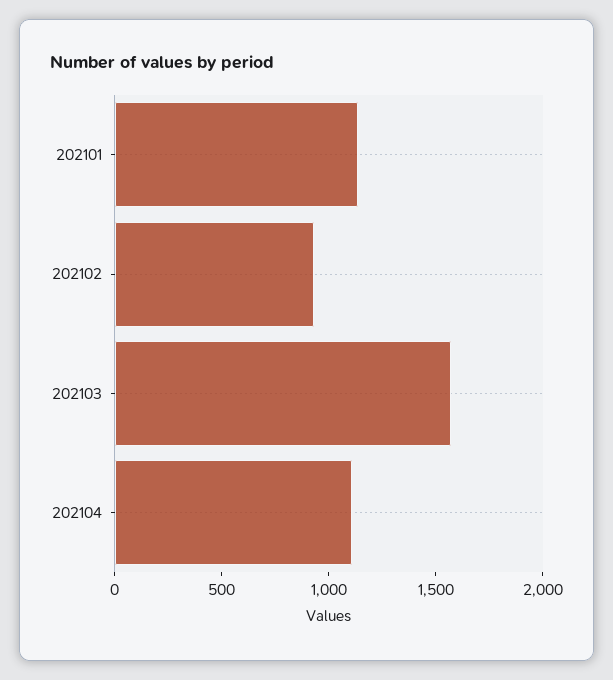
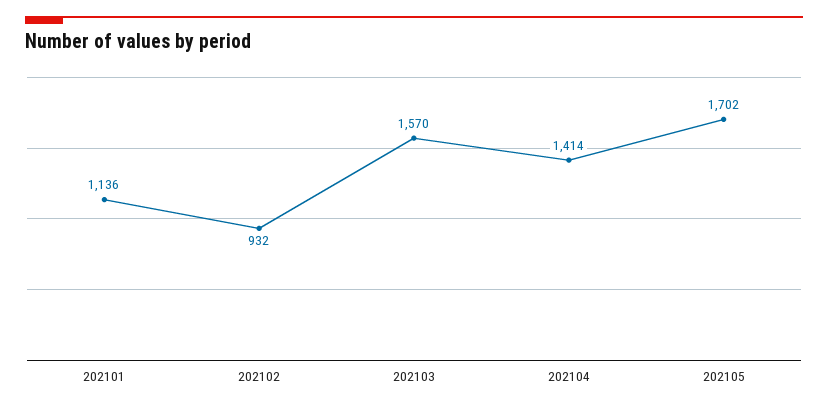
202104: 1100 -> 1414
202105: none -> 1702

